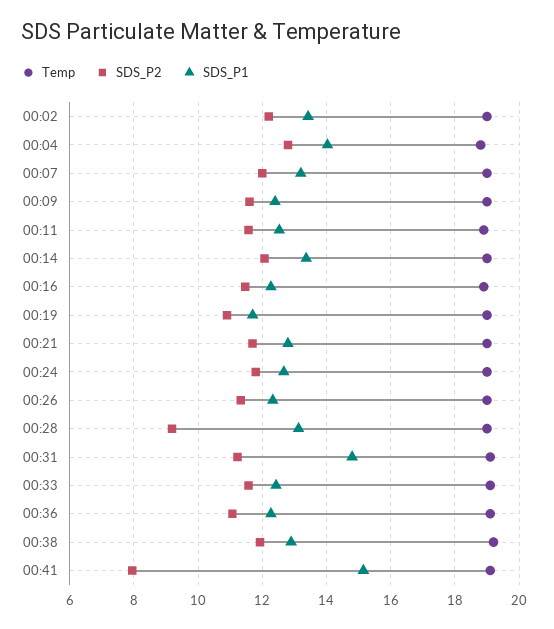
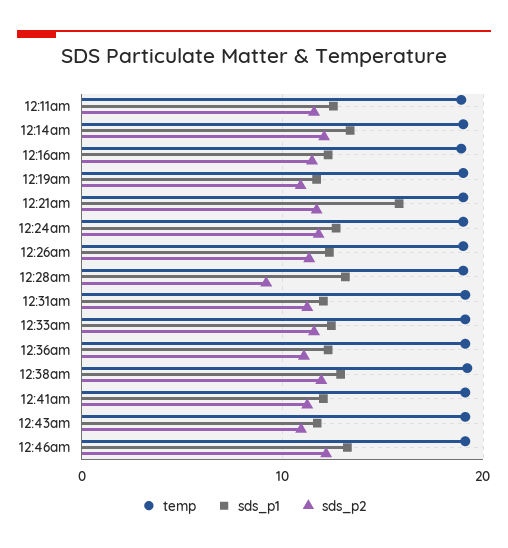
Temp, 00:02: 19 -> none
SDS_P2, 00:02: 12.2 -> none
SDS_P1, 00:02: 13.4 -> none
Temp, 00:04: 18.8 -> none
SDS_P2, 00:04: 12.8 -> none
SDS_P1, 00:04: 14 -> none
Temp, 00:07: 19 -> none
SDS_P2, 00:07: 12 -> none
SDS_P1, 00:07: 13.2 -> none
Temp, 00:09: 19 -> none
SDS_P2, 00:09: 11.6 -> none
SDS_P1, 00:09: 12.4 -> none
SDS_P1, 00:21: 12.8 -> 16
SDS_P1, 00:31: 14.8 -> 12
SDS_P2, 00:41: 8 -> 11
SDS_P1, 00:41: 15.2 -> 12
Temp, 12:43am: none -> 19
SDS_P1, 12:43am: none -> 12
SDS_P2, 12:43am: none -> 11
Temp, 12:46am: none -> 19
SDS_P1, 12:46am: none -> 13
SDS_P2, 12:46am: none -> 12

